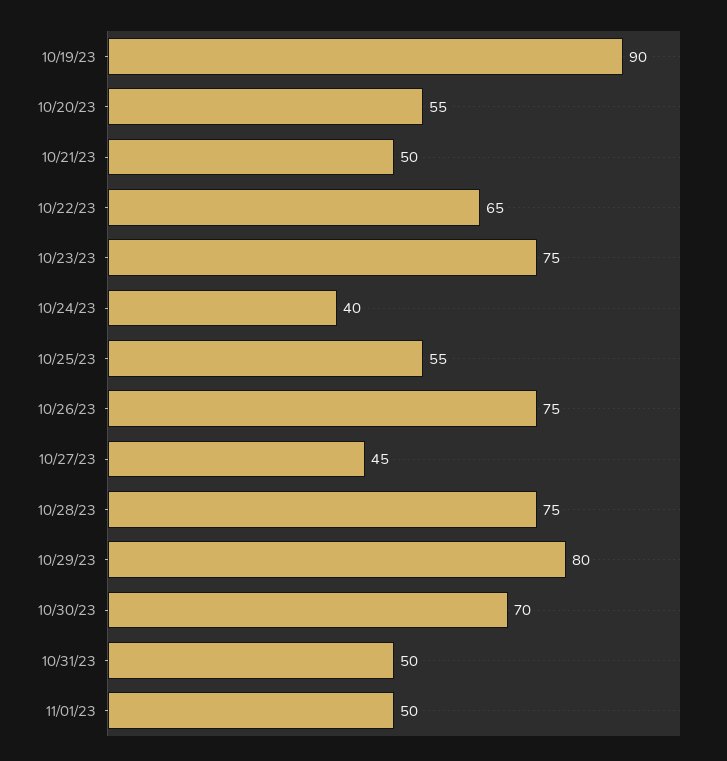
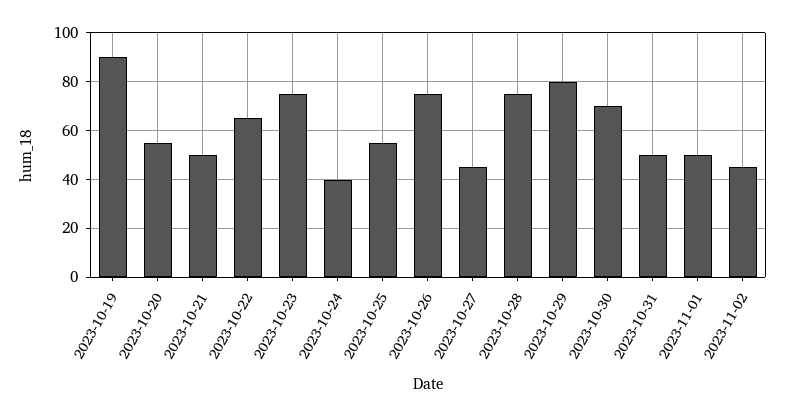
2023-11-02: none -> 45

